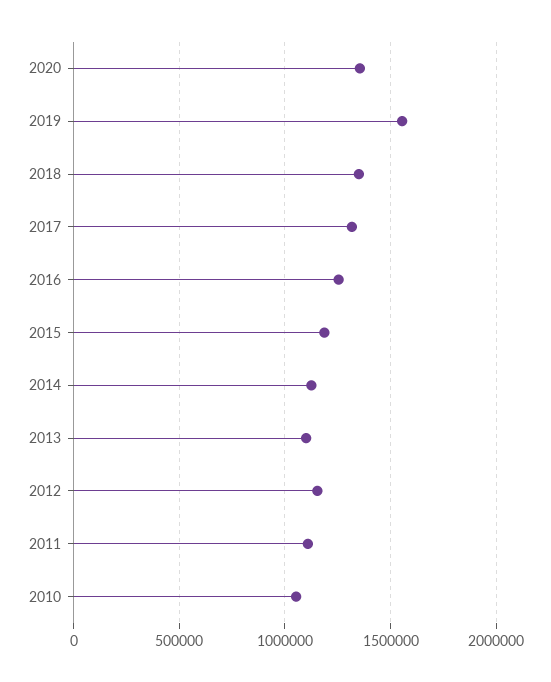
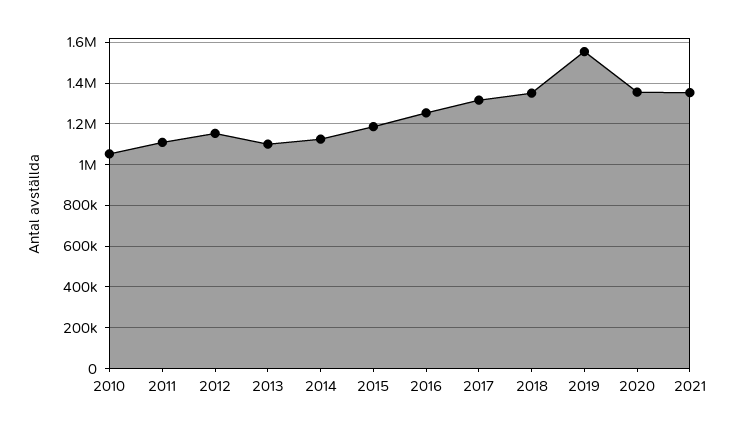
2021: none -> 1350000

